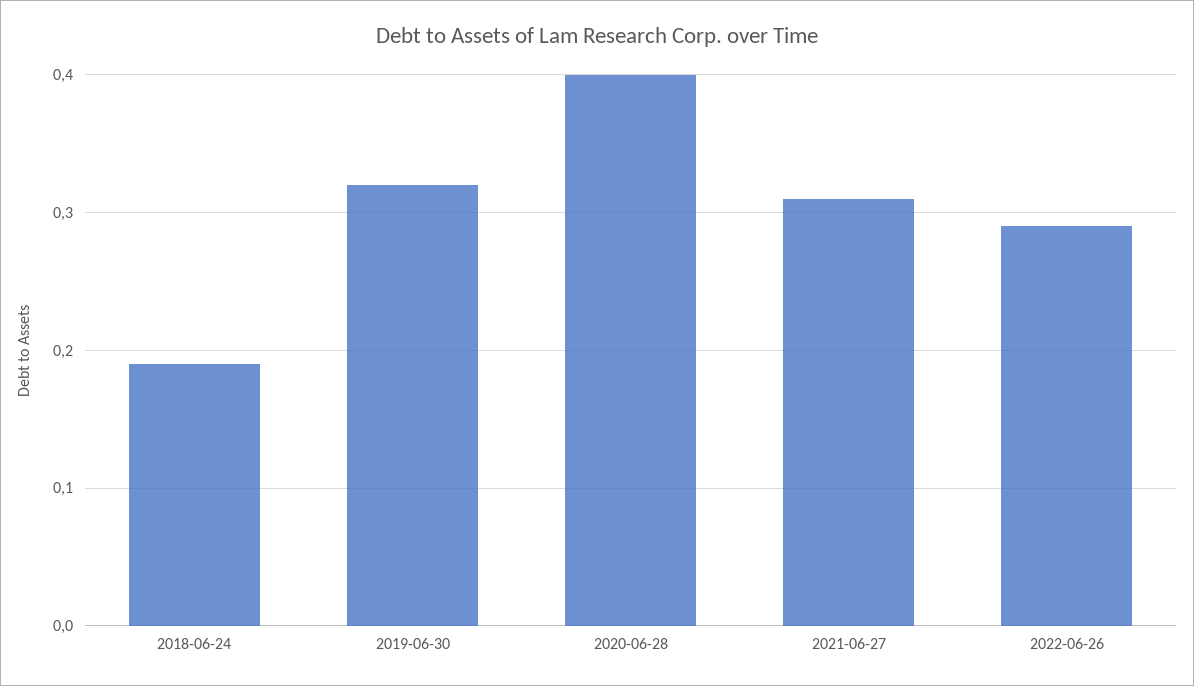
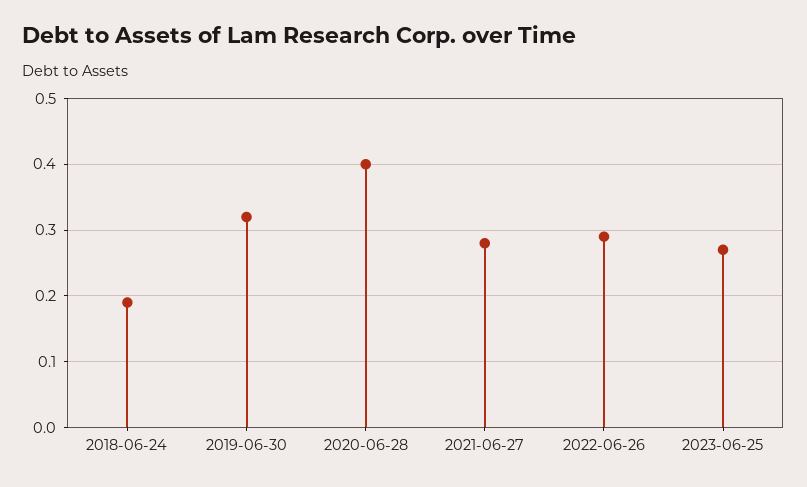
2021-06-27: 0.31 -> 0.28
2023-06-25: none -> 0.27

